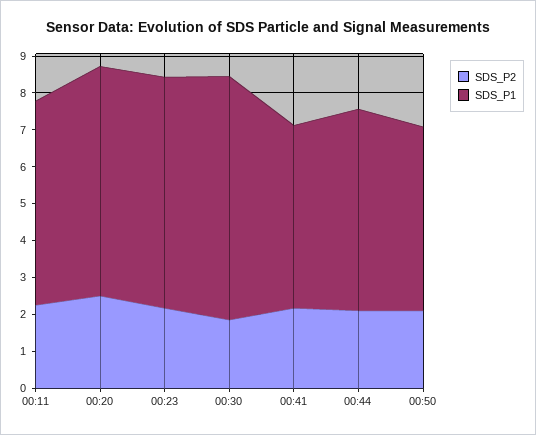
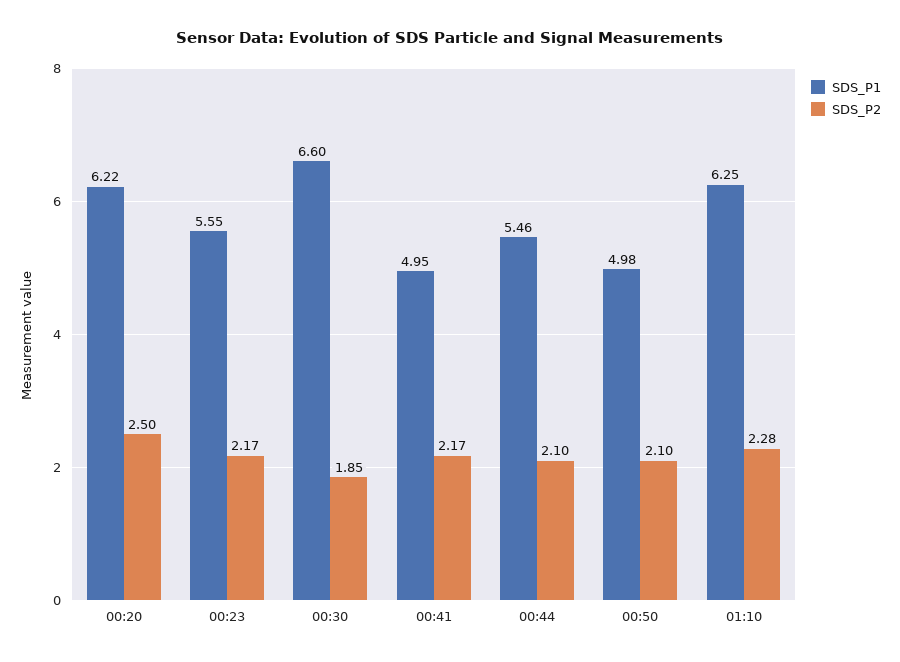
SDS_P2, 00:11: 2.25 -> none
SDS_P1, 00:11: 5.5 -> none
SDS_P1, 00:23: 6.25 -> 5.55
SDS_P1, 01:10: none -> 6.25
SDS_P2, 01:10: none -> 2.28

